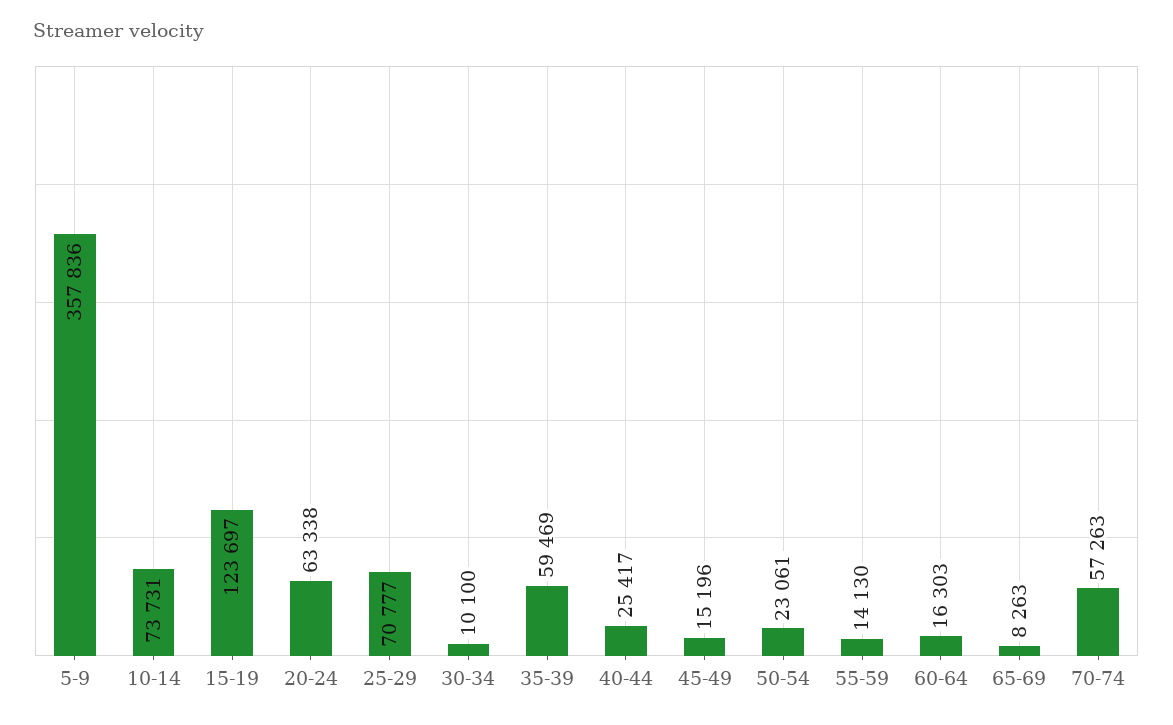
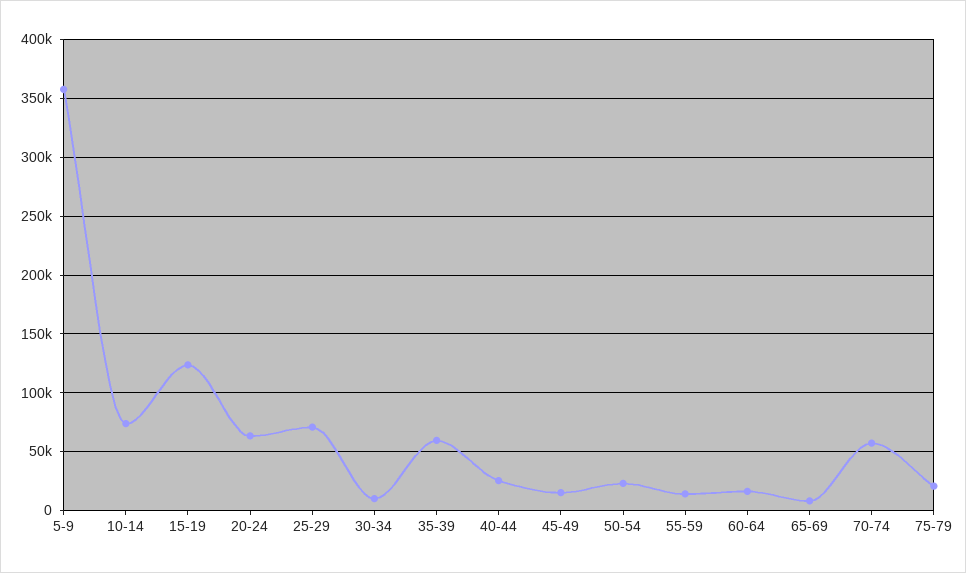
75-79: none -> 20000

